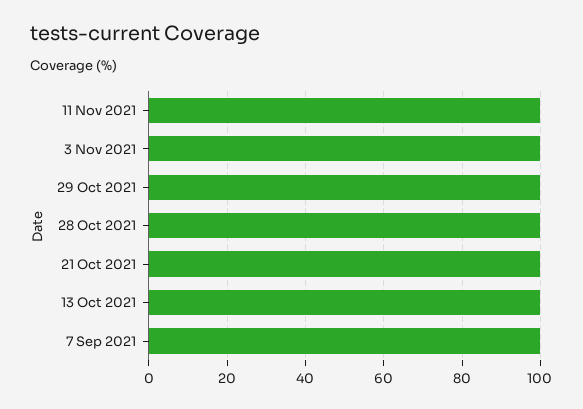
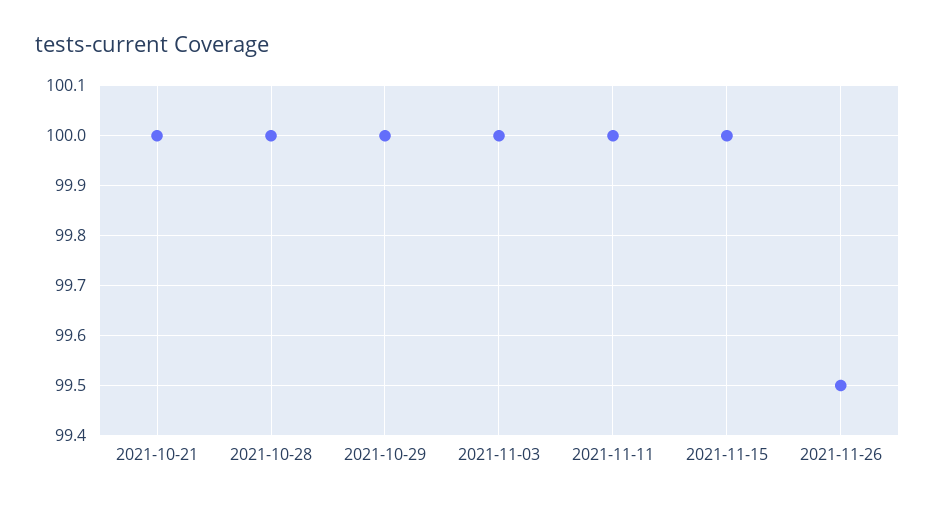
13 Oct 2021: 100 -> none
7 Sep 2021: 100 -> none
2021-11-15: none -> 100
2021-11-26: none -> 99.5

